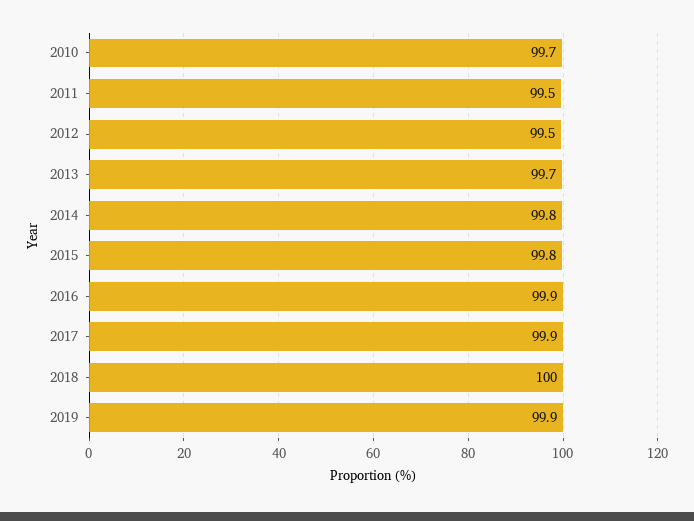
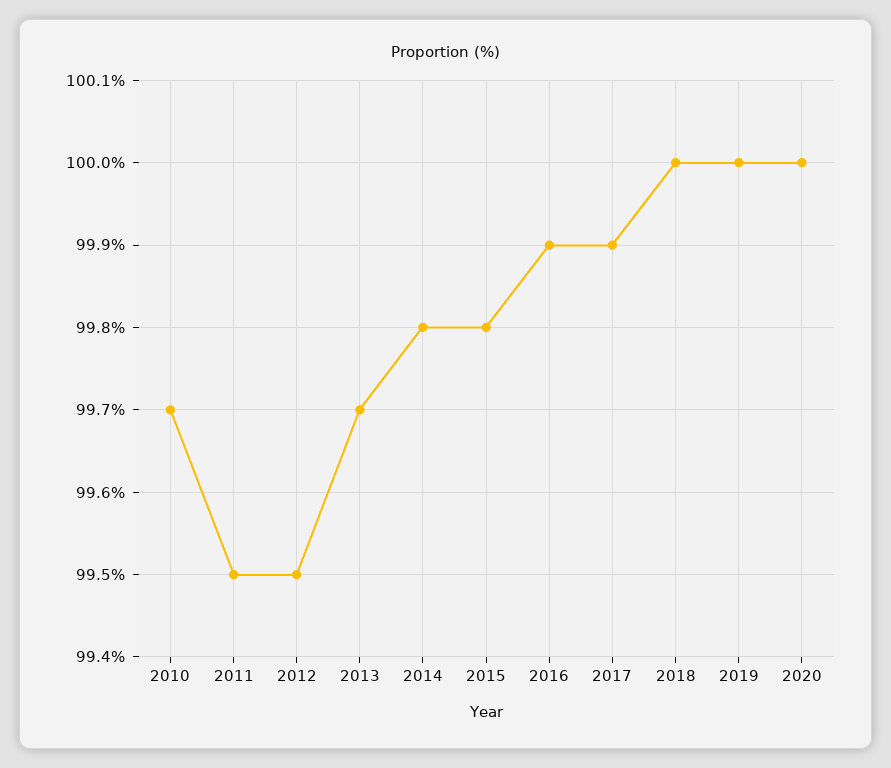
2019: 99.9 -> 100
2020: none -> 100

